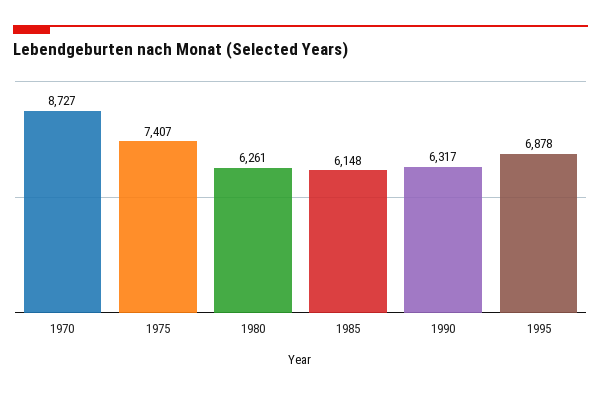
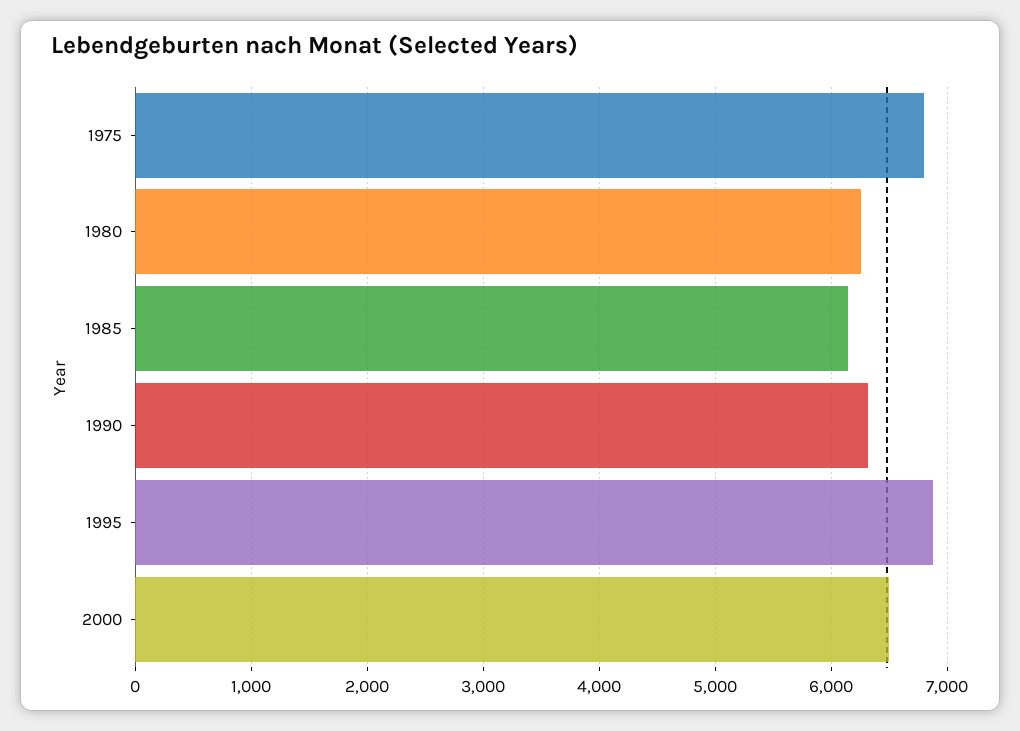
1970: 8727 -> none
1975: 7407 -> 6800
2000: none -> 6500

